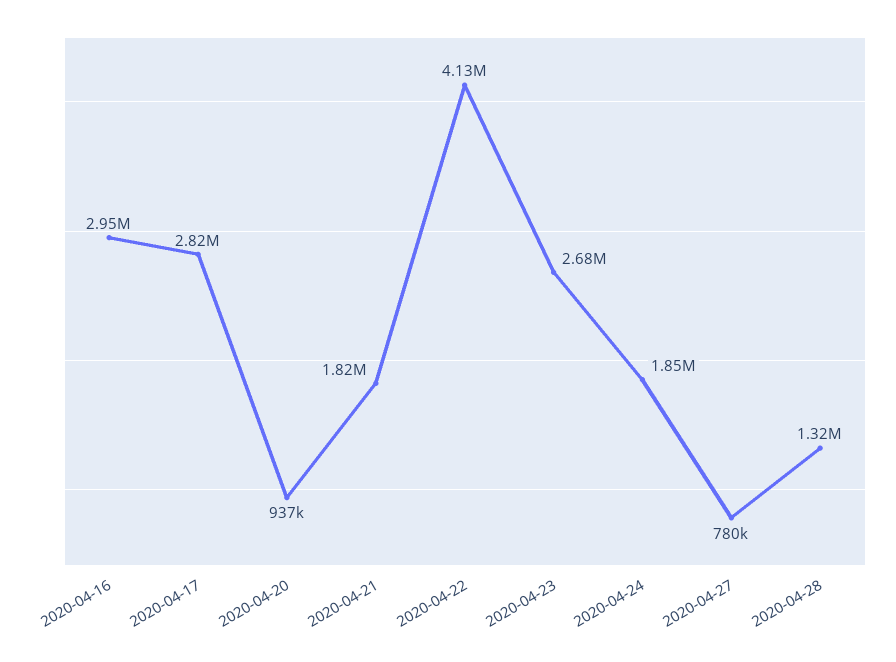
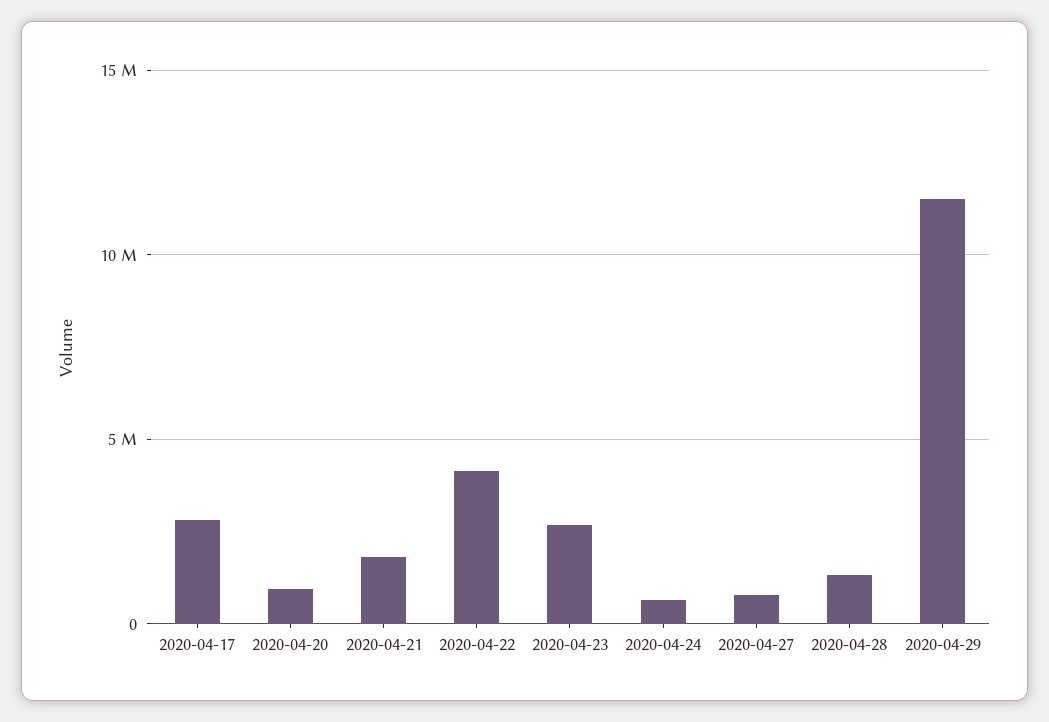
2020-04-16: 2950000 -> none
2020-04-24: 1850000 -> 500000
2020-04-29: none -> 11500000

